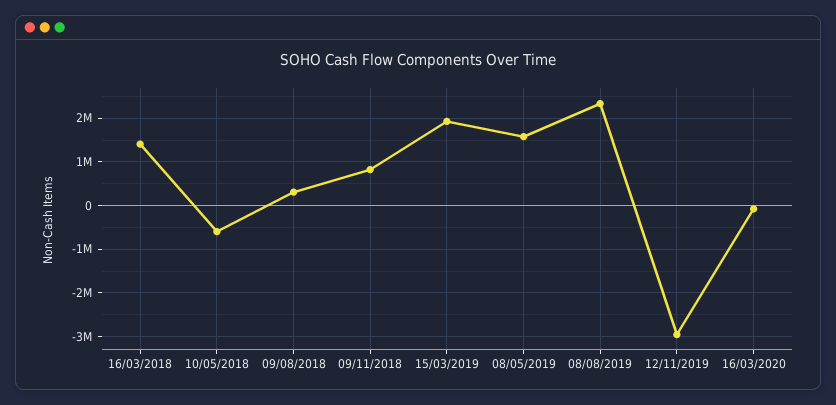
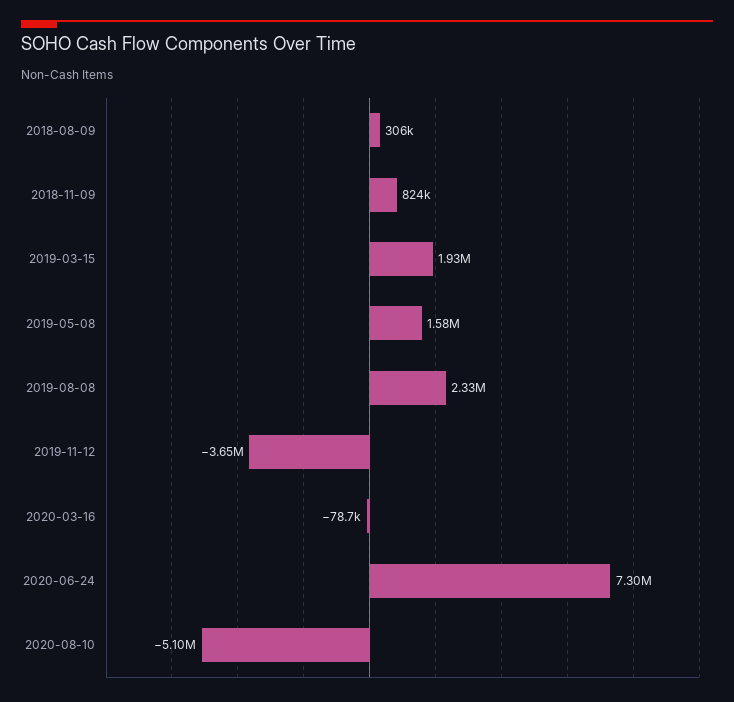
16/03/2018: 1400000 -> none
10/05/2018: -600000 -> none
12/11/2019: -3000000 -> -3650000
2020-06-24: none -> 7300000
2020-08-10: none -> -5100000

